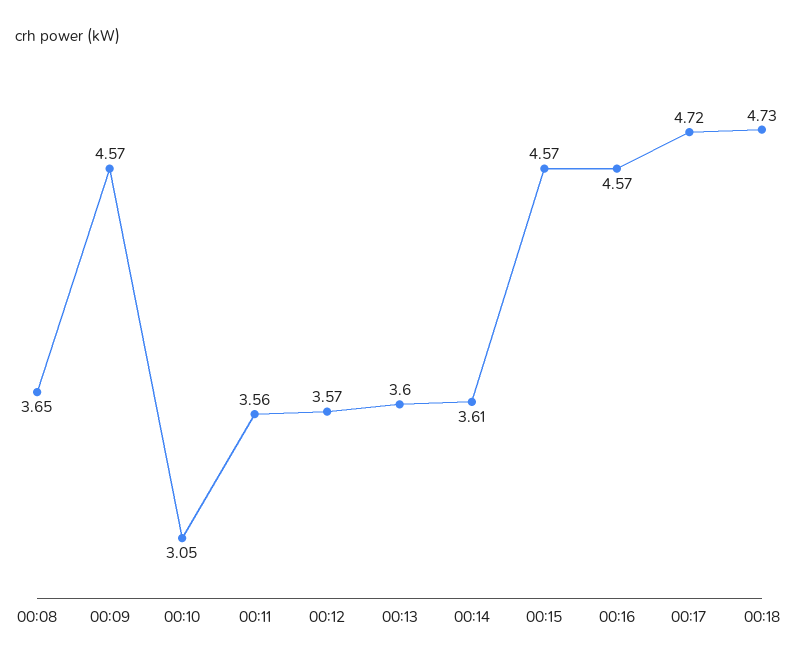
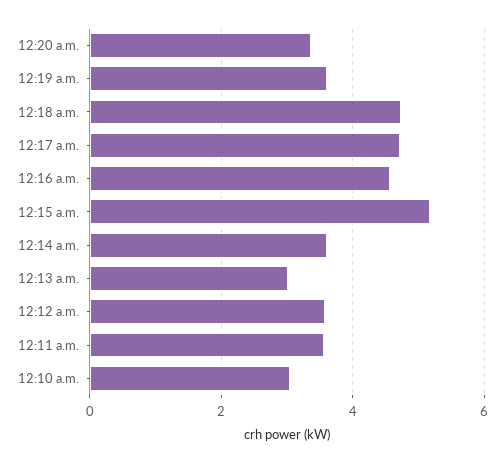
00:08: 3.65 -> none
00:09: 4.57 -> none
00:13: 3.6 -> 3
00:15: 4.57 -> 5.2
12:20 a.m.: none -> 3.4
12:19 a.m.: none -> 3.6

